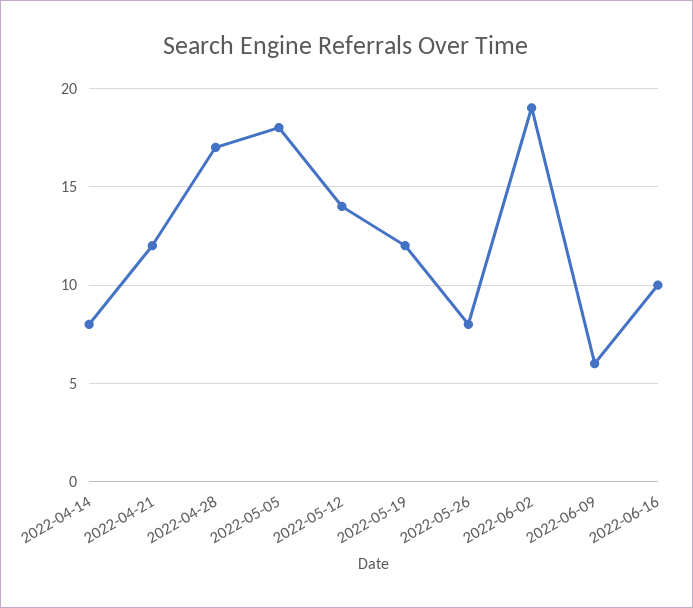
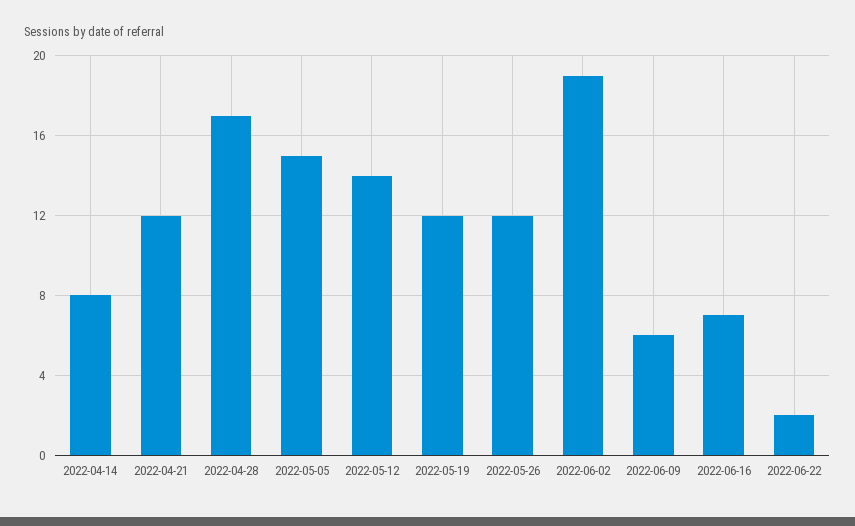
2022-05-05: 18 -> 15
2022-05-26: 8 -> 12
2022-06-16: 10 -> 7
2022-06-22: none -> 2

